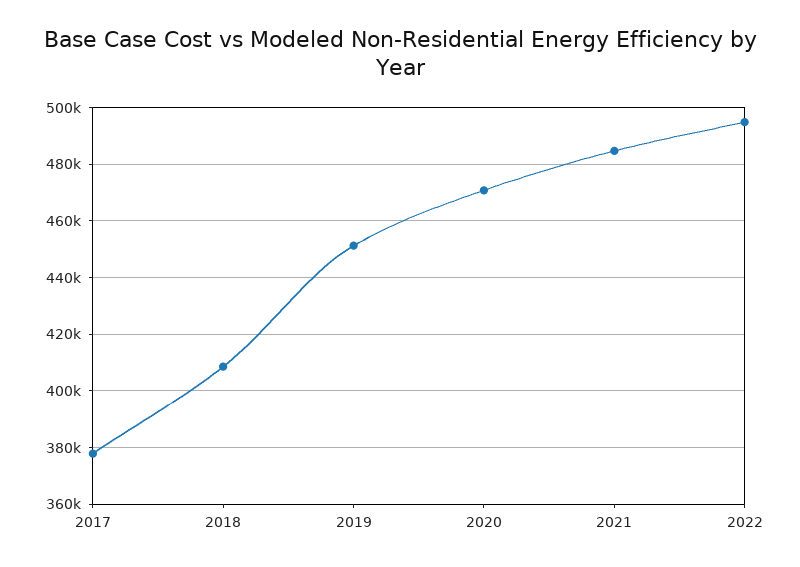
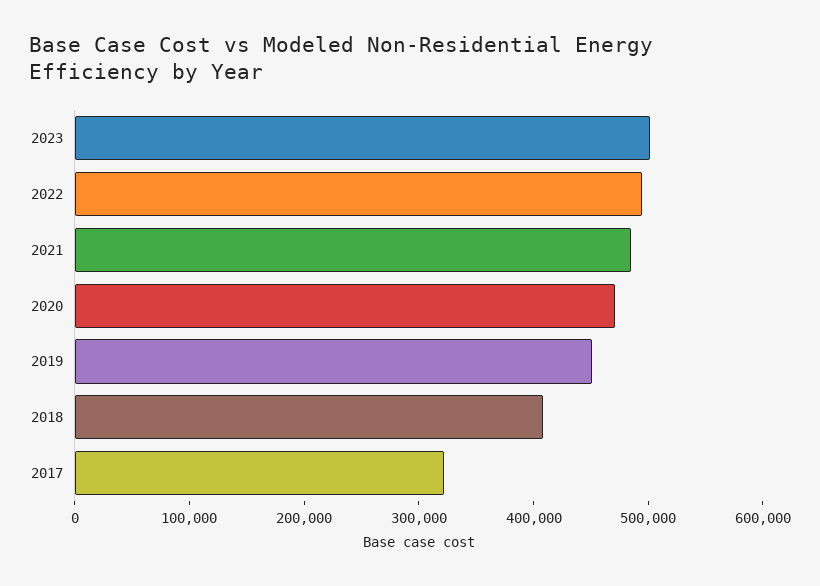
2017: 377500 -> 320000
2023: none -> 500000

